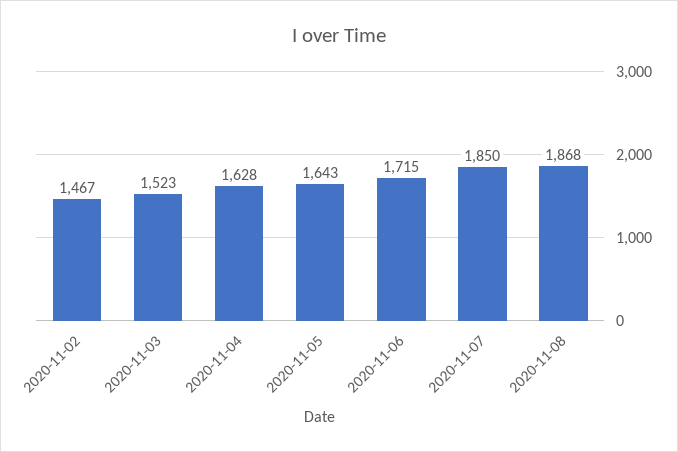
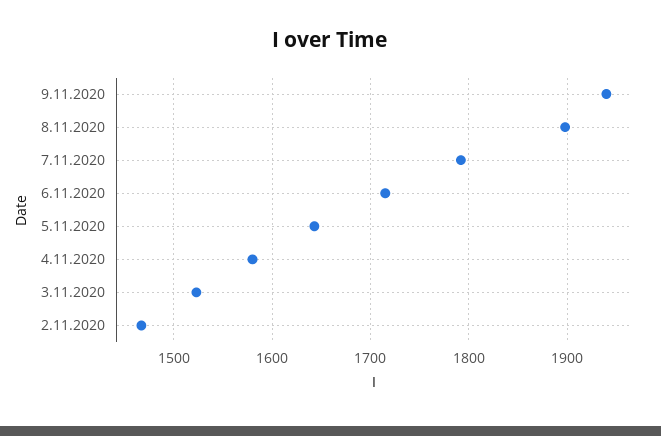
2020-11-04: 1628 -> 1580
2020-11-07: 1850 -> 1790
2020-11-08: 1868 -> 1900
9.11.2020: none -> 1940

